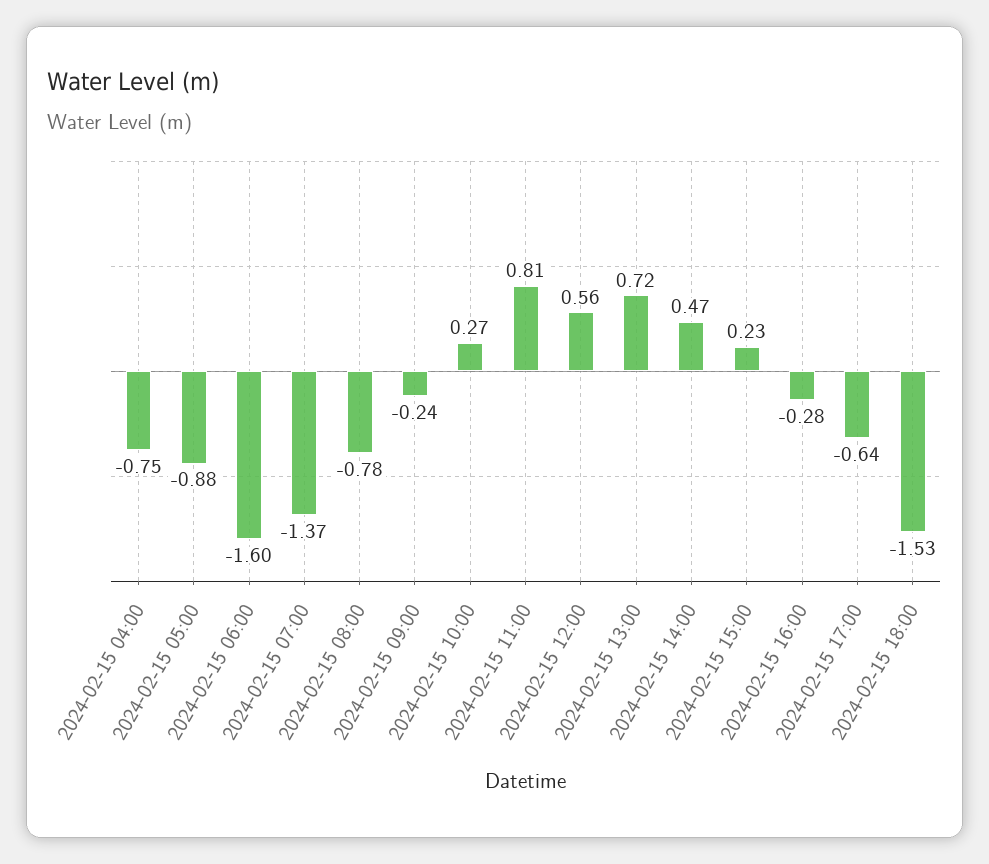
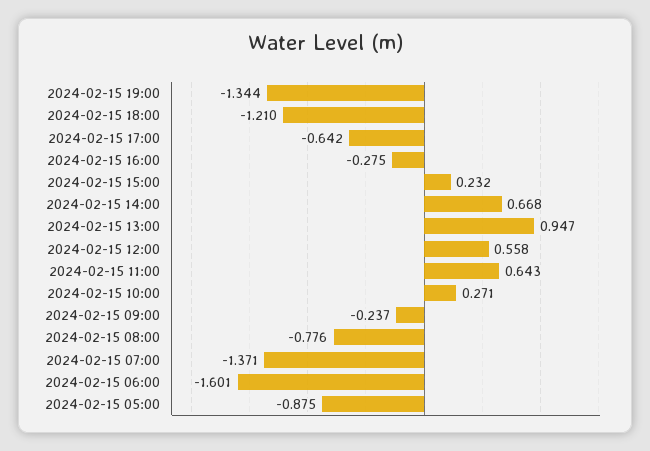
2024-02-15 04:00: -0.75 -> none
2024-02-15 11:00: 0.81 -> 0.643
2024-02-15 13:00: 0.72 -> 0.947
2024-02-15 14:00: 0.47 -> 0.668
2024-02-15 18:00: -1.53 -> -1.21
2024-02-15 19:00: none -> -1.344

